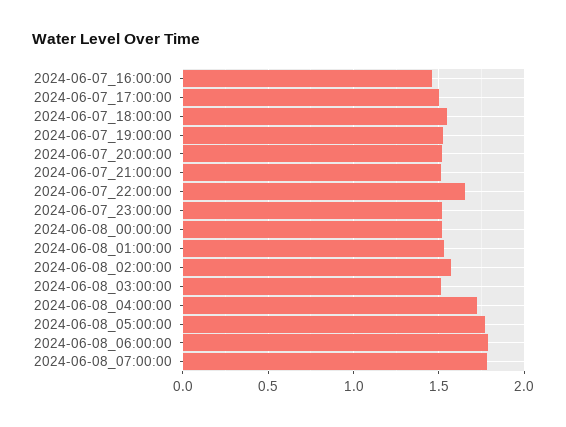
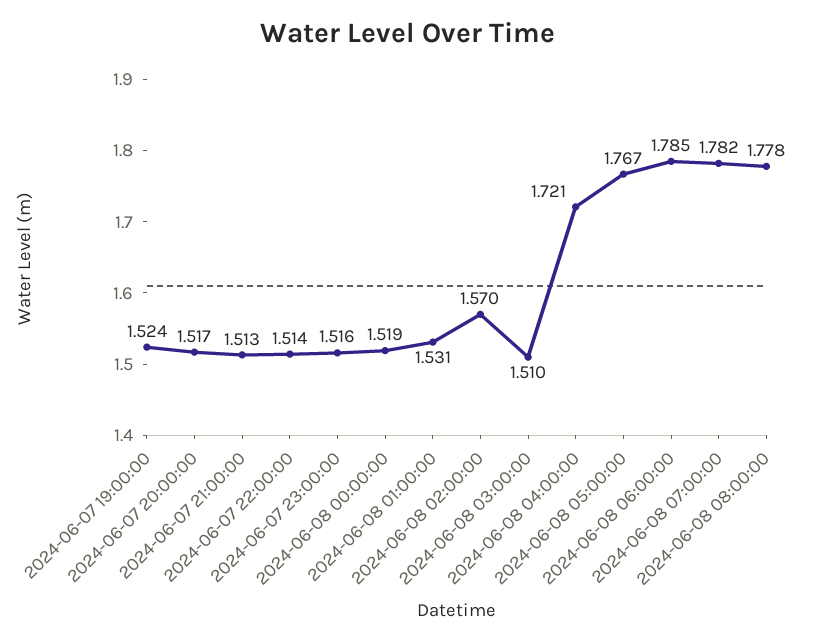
2024-06-07_16:00:00: 1.45 -> none
2024-06-07_17:00:00: 1.5 -> none
2024-06-07_18:00:00: 1.55 -> none
2024-06-07_22:00:00: 1.65 -> 1.514
2024-06-08 08:00:00: none -> 1.778

